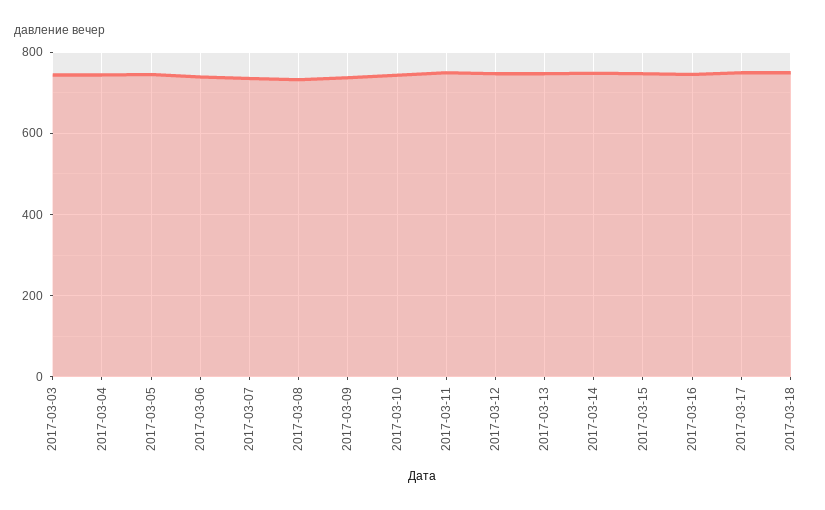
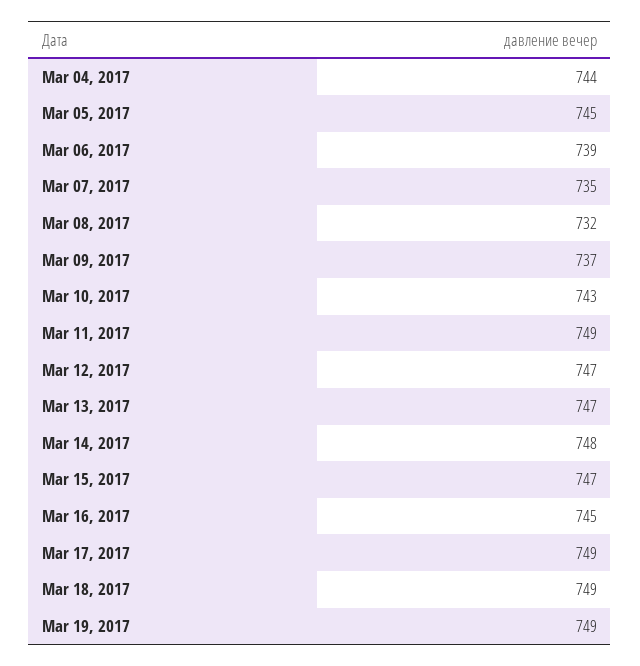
2017-03-03: 740 -> none
Mar 19, 2017: none -> 749

